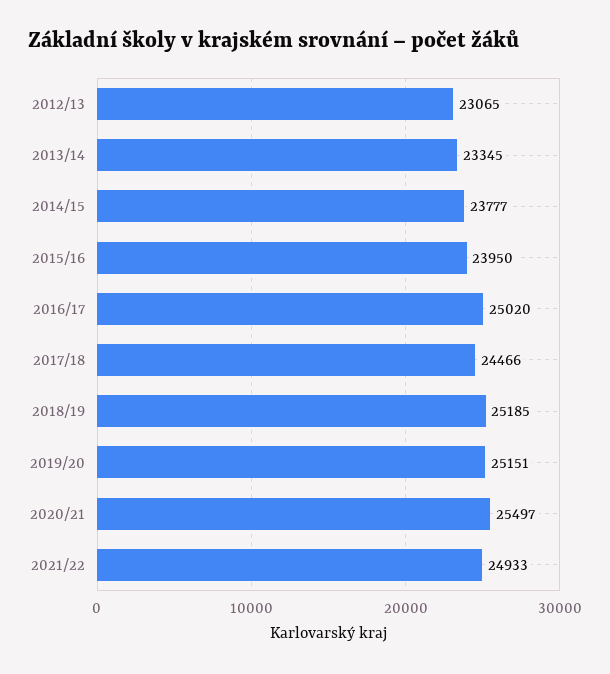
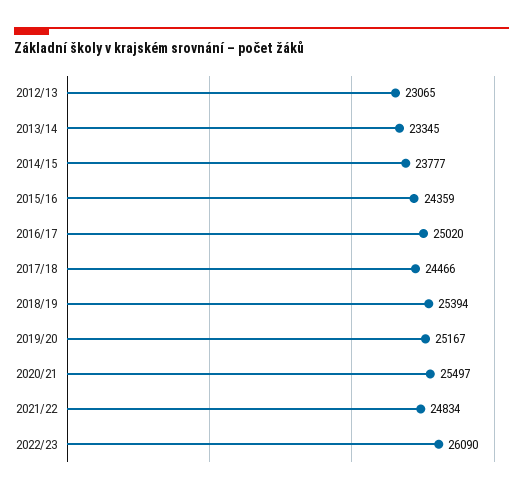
2015/16: 23950 -> 24359
2018/19: 25185 -> 25394
2019/20: 25151 -> 25167
2021/22: 24933 -> 24834
2022/23: none -> 26090

